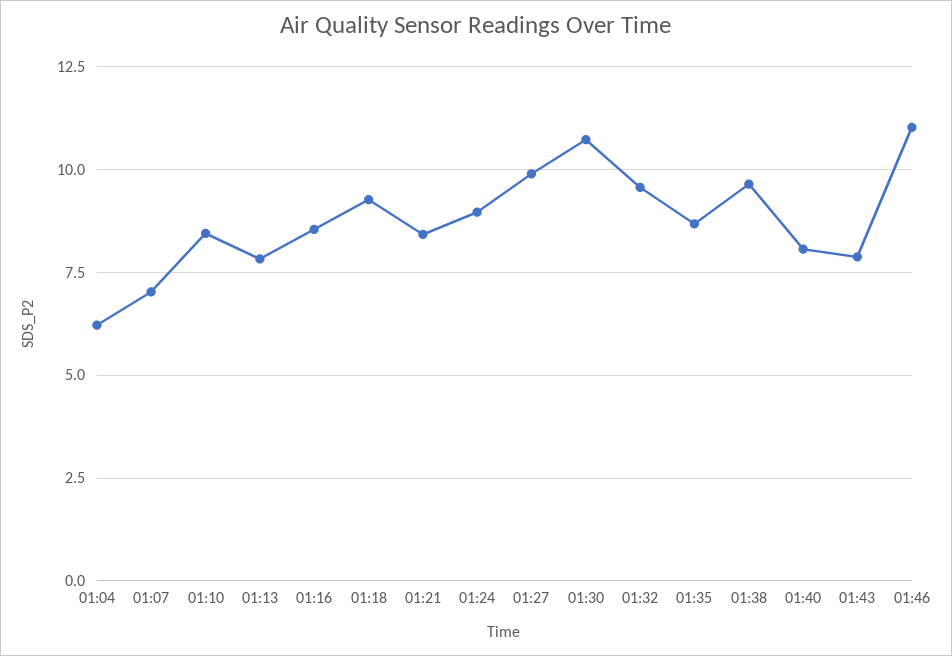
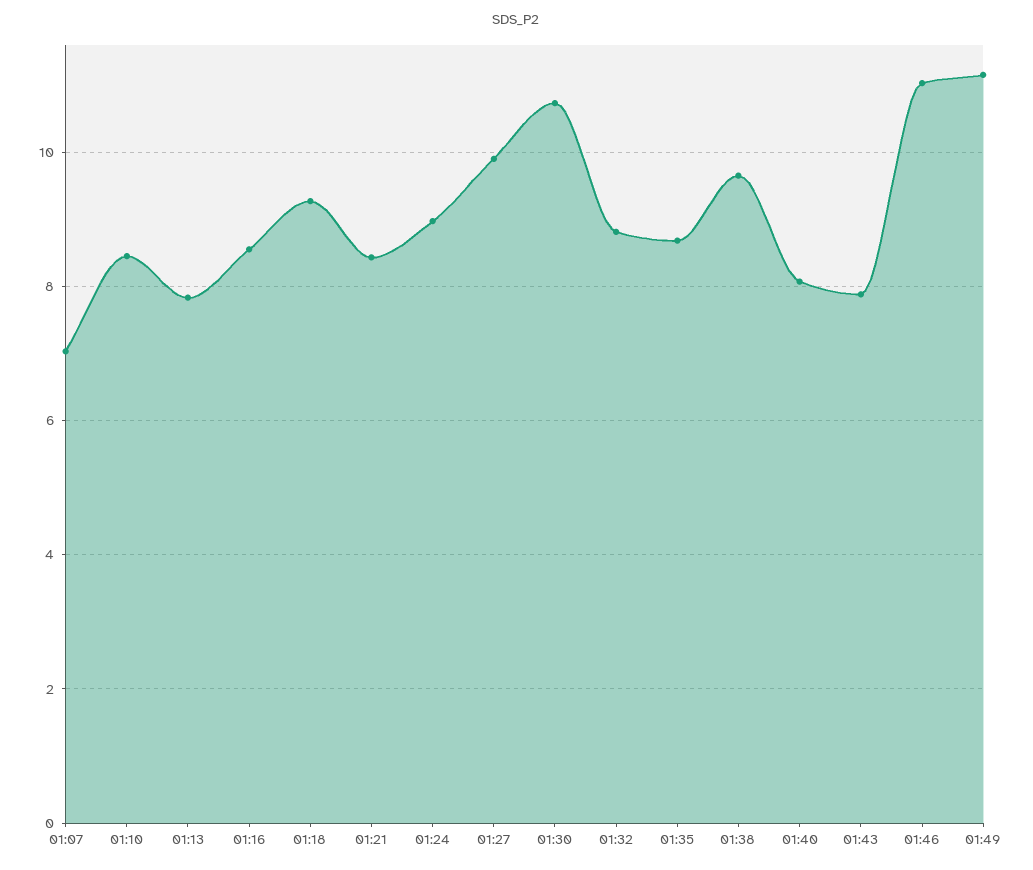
01:04: 6.25 -> none
01:32: 9.5 -> 8.8
01:49: none -> 11.2

